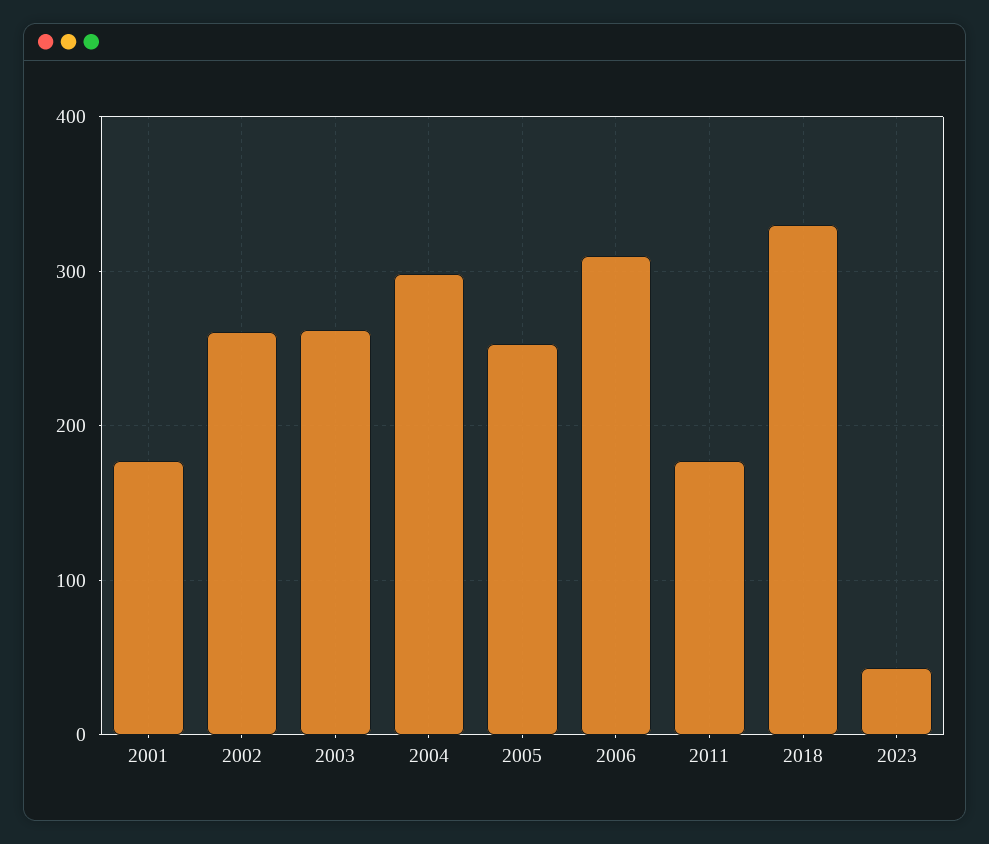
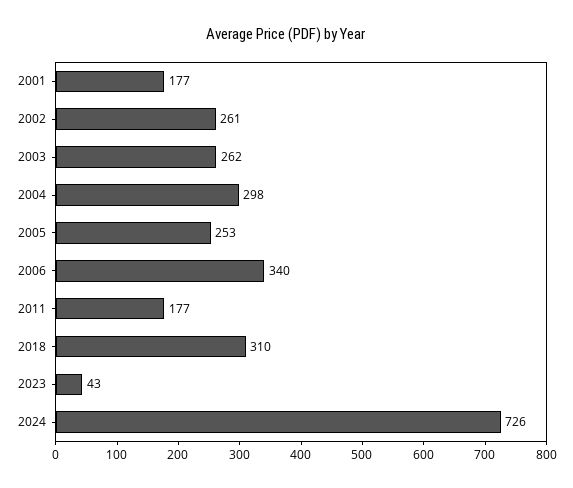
2006: 310 -> 340
2018: 330 -> 310
2024: none -> 726

